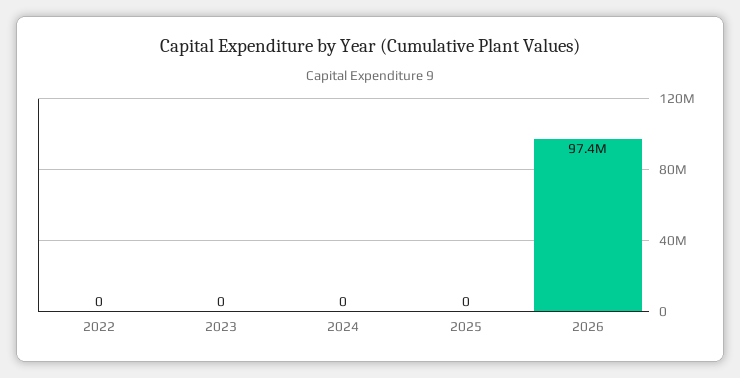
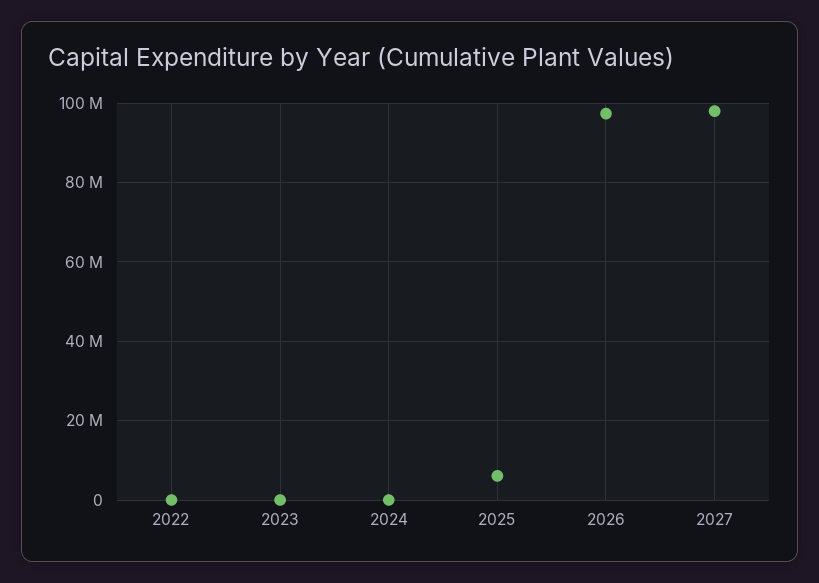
2025: 0 -> 6000000
2027: none -> 98000000

